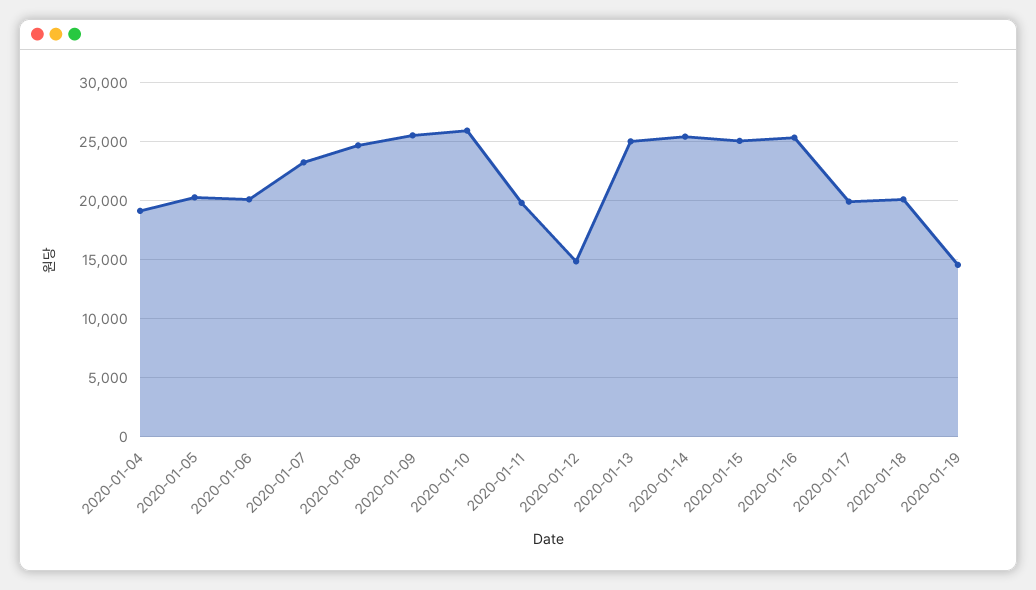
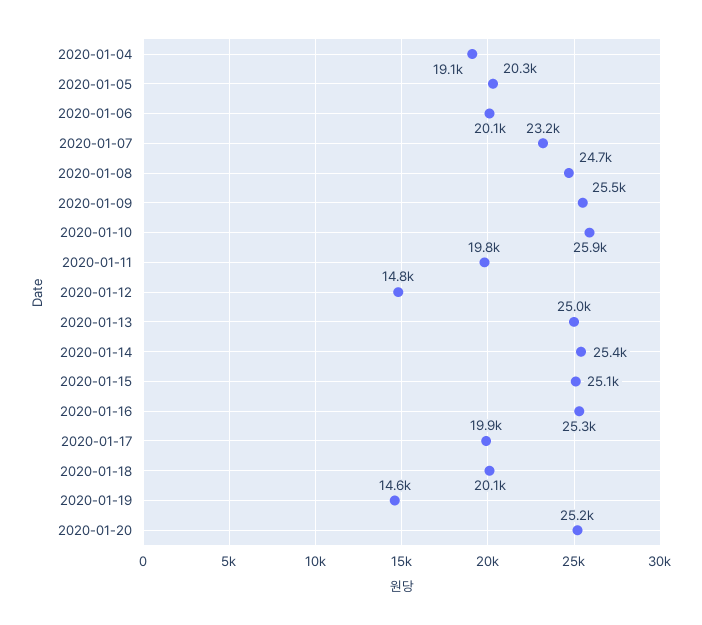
2020-01-20: none -> 25200

